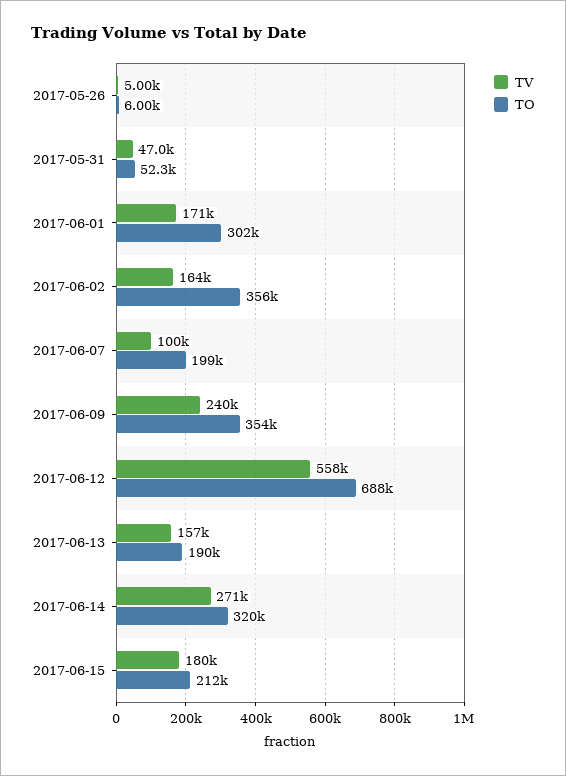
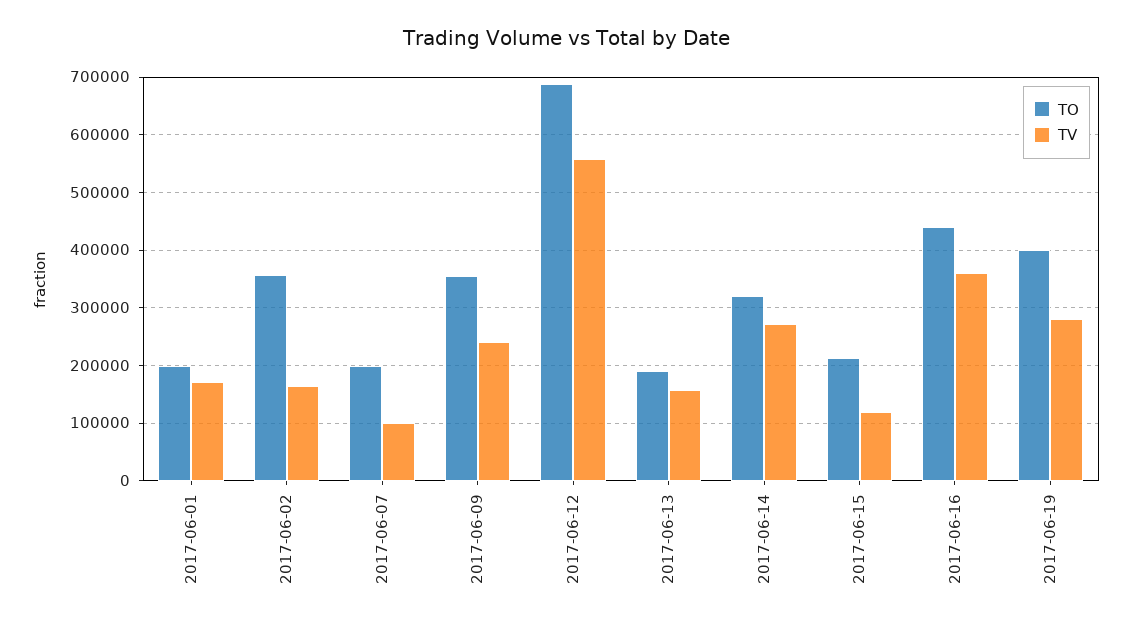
TV, 2017-05-26: 5000 -> none
TO, 2017-05-26: 6000 -> none
TV, 2017-05-31: 47000 -> none
TO, 2017-05-31: 52300 -> none
TO, 2017-06-01: 302000 -> 200000
TV, 2017-06-15: 180000 -> 120000
TO, 2017-06-16: none -> 440000
TV, 2017-06-16: none -> 360000
TO, 2017-06-19: none -> 400000
TV, 2017-06-19: none -> 280000

